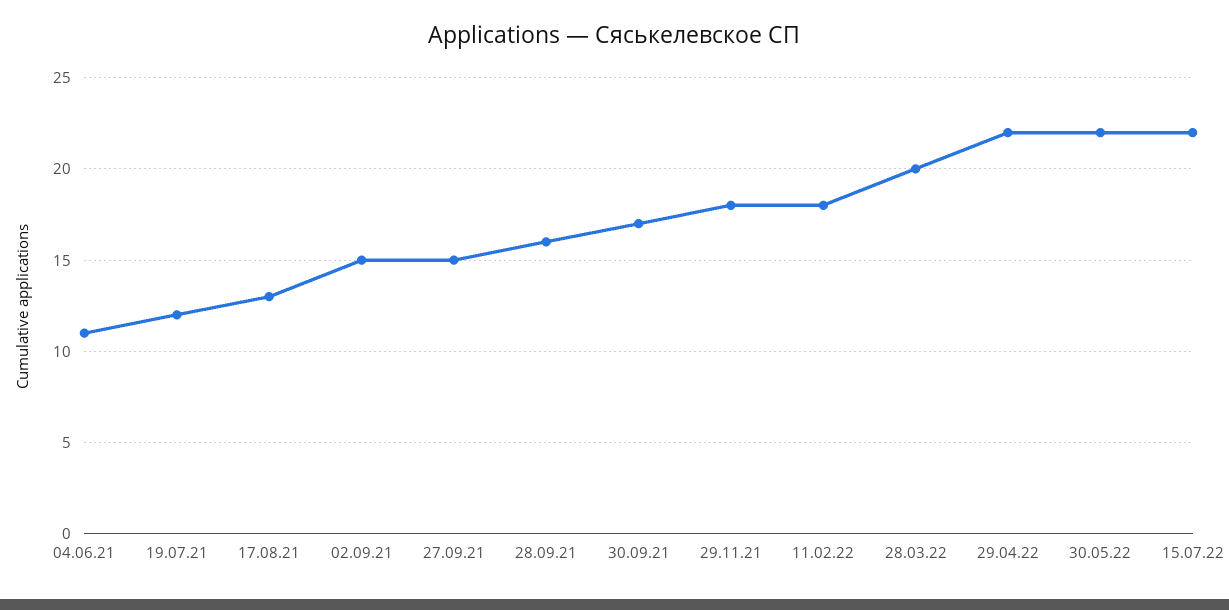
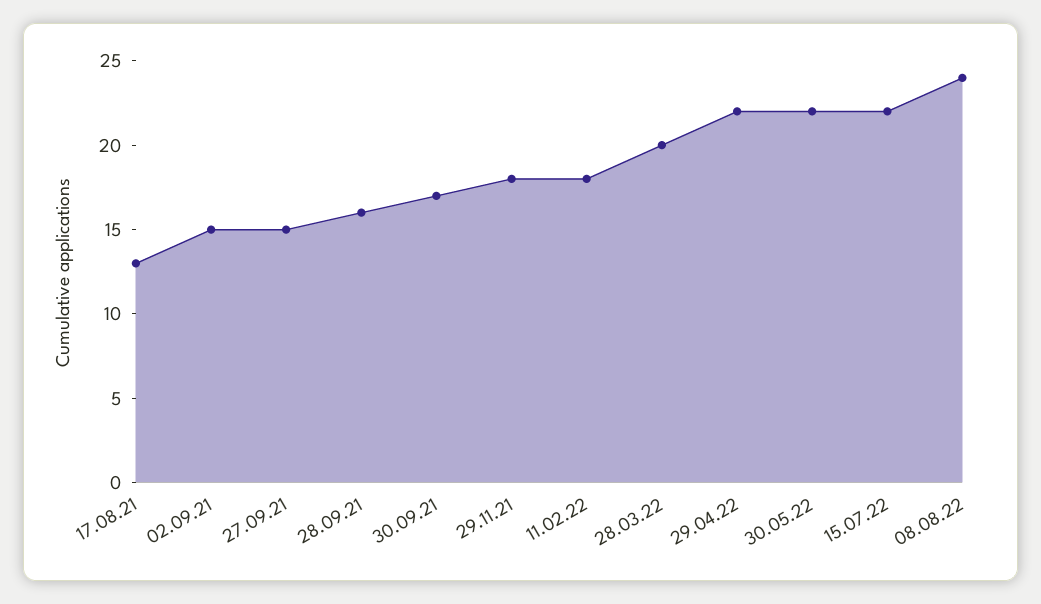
04.06.21: 11 -> none
19.07.21: 12 -> none
08.08.22: none -> 24

